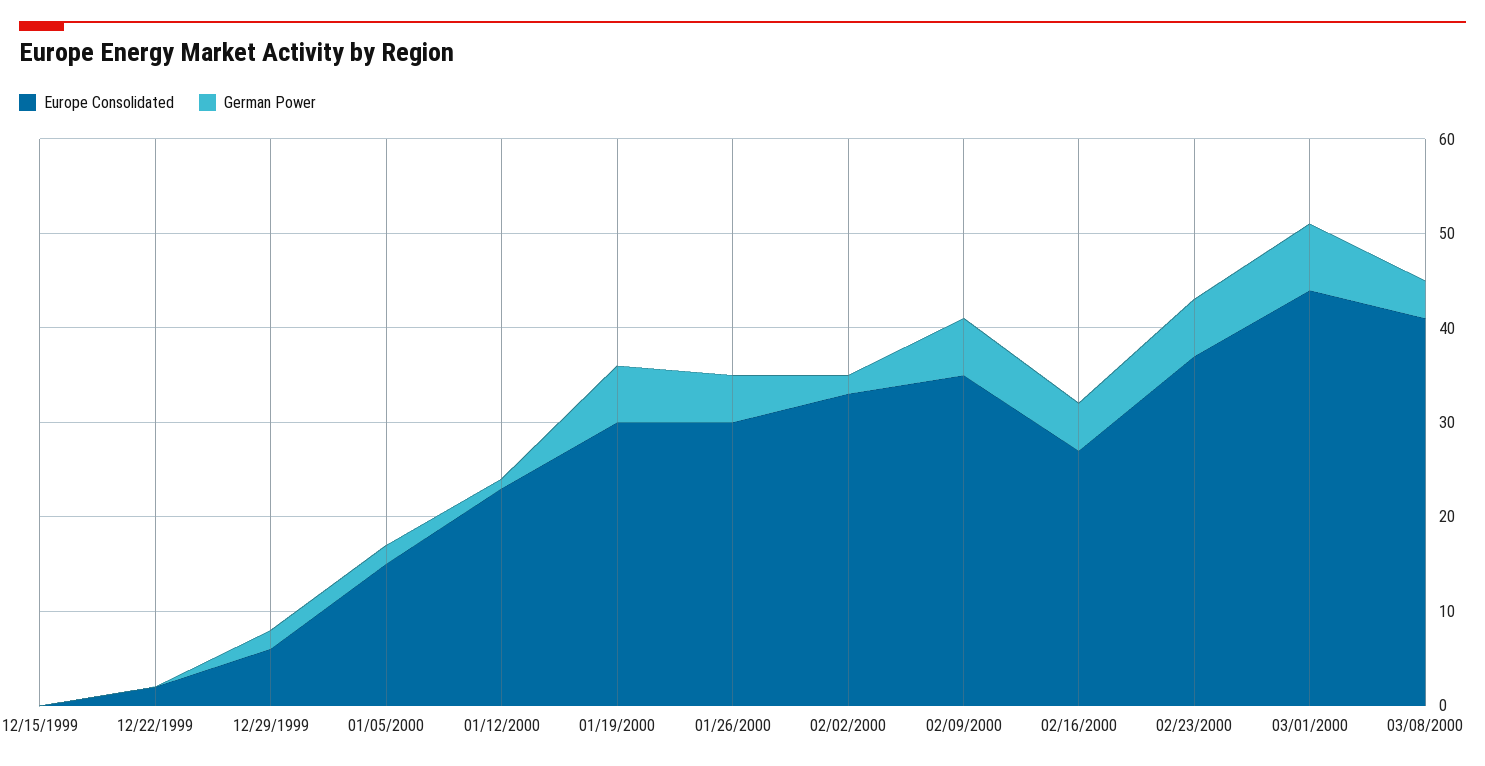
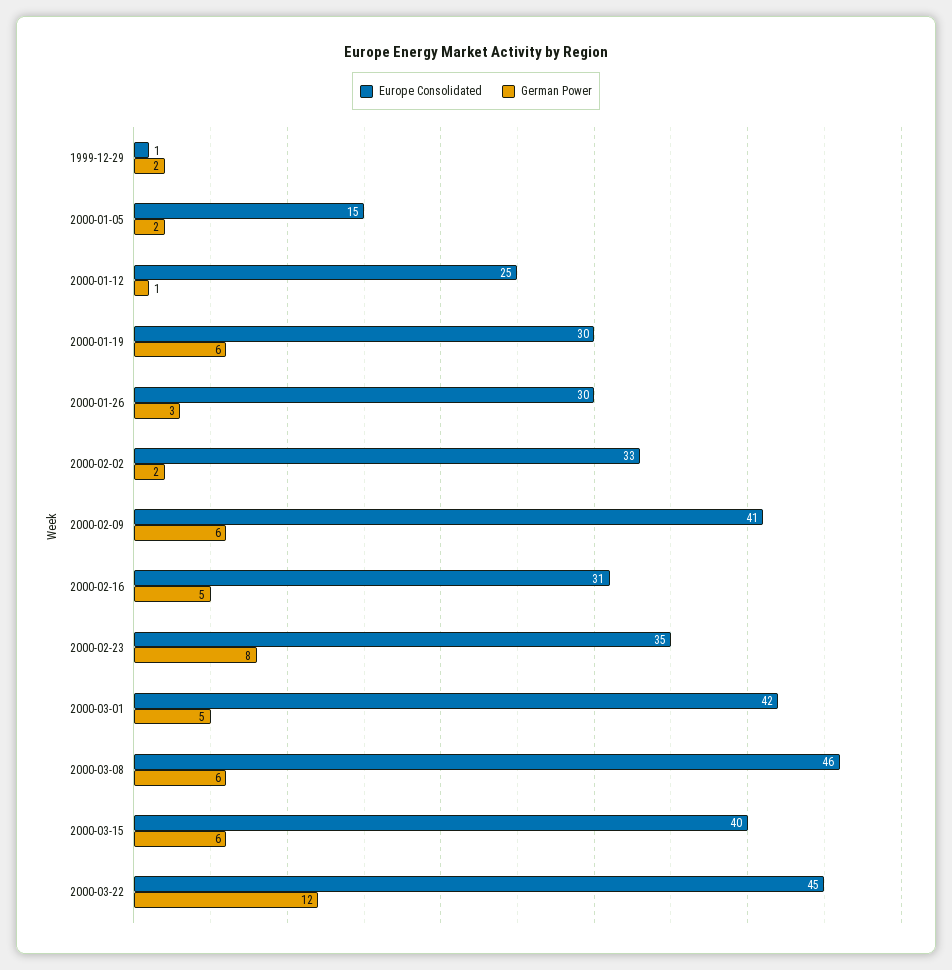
Europe Consolidated, 12/15/1999: 0 -> none
German Power, 12/15/1999: 0 -> none
Europe Consolidated, 12/22/1999: 2 -> none
German Power, 12/22/1999: 0 -> none
Europe Consolidated, 12/29/1999: 6 -> 1
Europe Consolidated, 01/12/2000: 23 -> 25
German Power, 01/26/2000: 5 -> 3
Europe Consolidated, 02/09/2000: 35 -> 41
Europe Consolidated, 02/16/2000: 27 -> 31
Europe Consolidated, 02/23/2000: 37 -> 35
German Power, 02/23/2000: 6 -> 8
Europe Consolidated, 03/01/2000: 44 -> 42
German Power, 03/01/2000: 7 -> 5
Europe Consolidated, 03/08/2000: 41 -> 46
German Power, 03/08/2000: 4 -> 6
Europe Consolidated, 2000-03-15: none -> 40
German Power, 2000-03-15: none -> 6
Europe Consolidated, 2000-03-22: none -> 45
German Power, 2000-03-22: none -> 12

